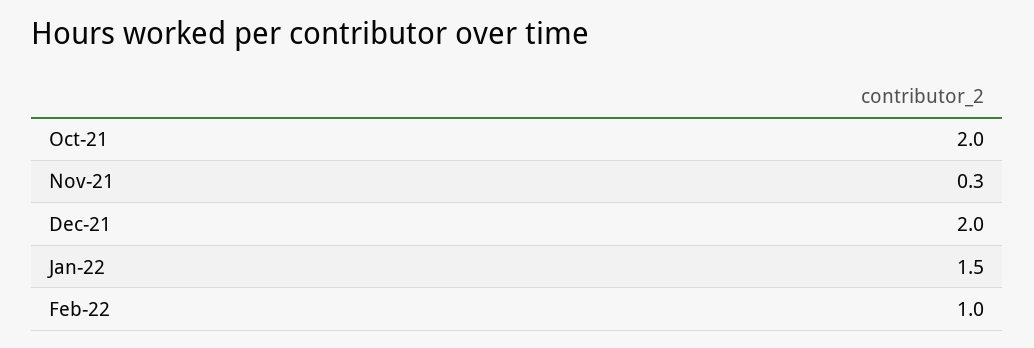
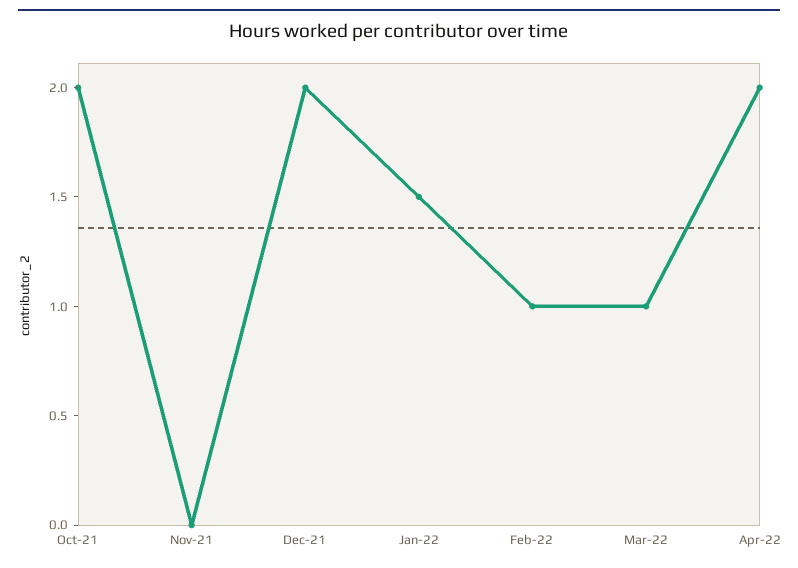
Nov-21: 0.3 -> 0
Mar-22: none -> 1
Apr-22: none -> 2

